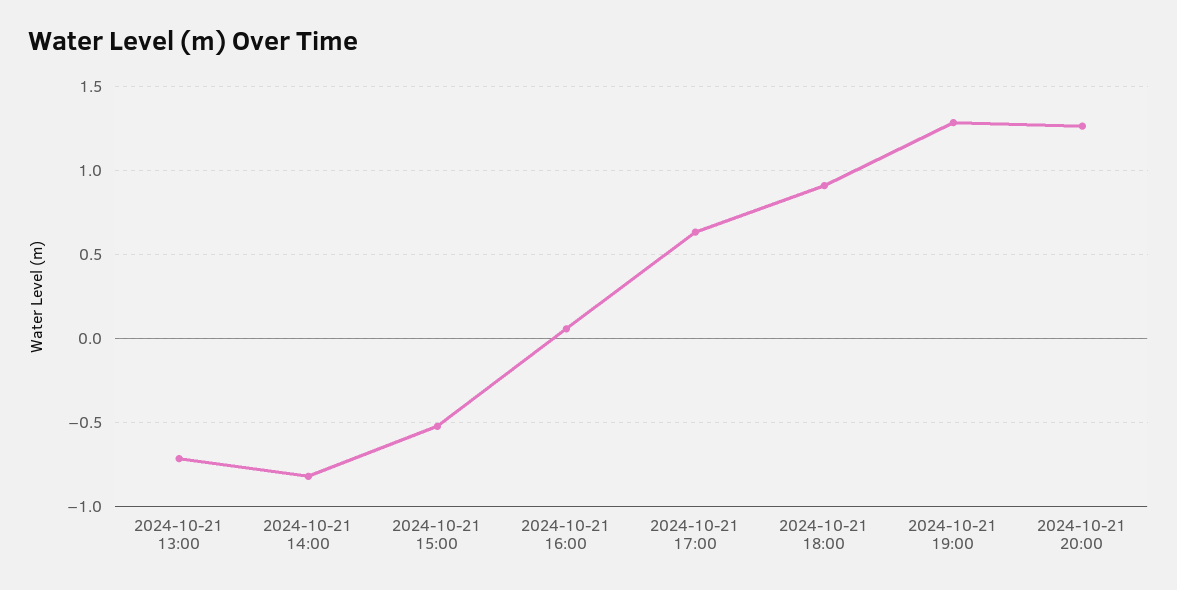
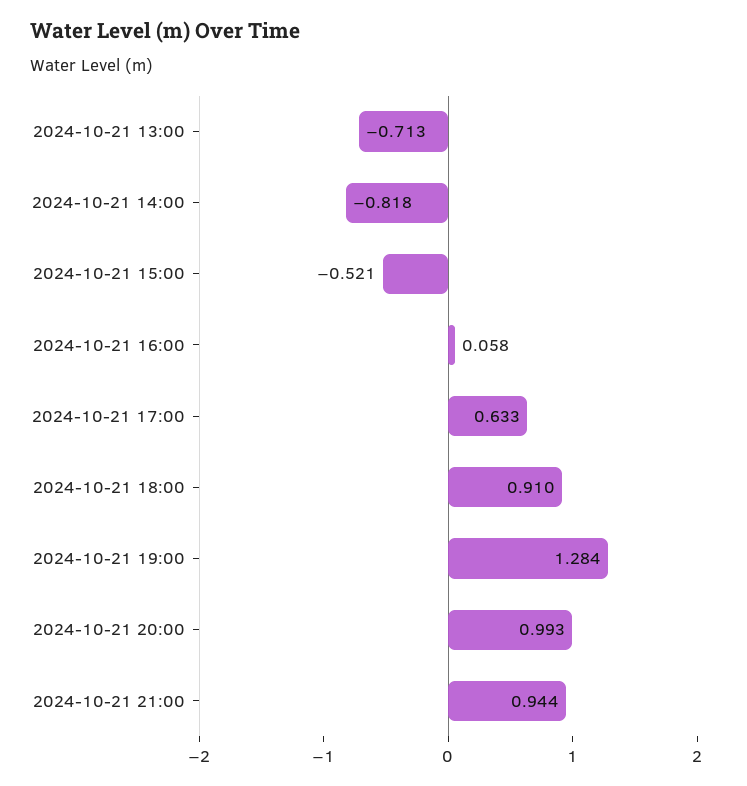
2024-10-21 20:00: 1.25 -> 0.993
2024-10-21 21:00: none -> 0.944

